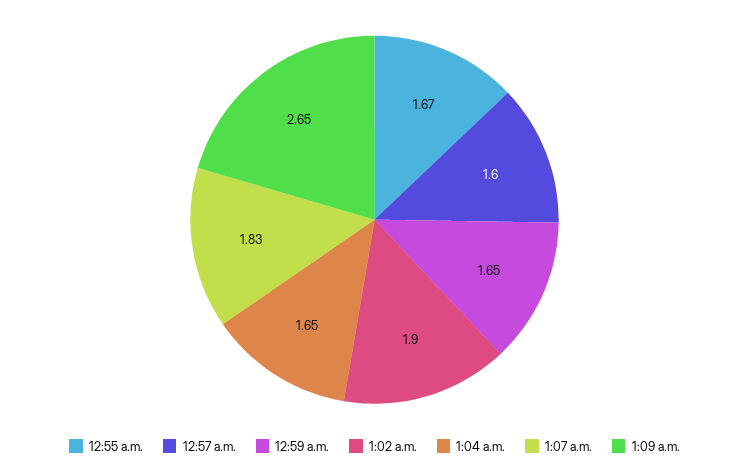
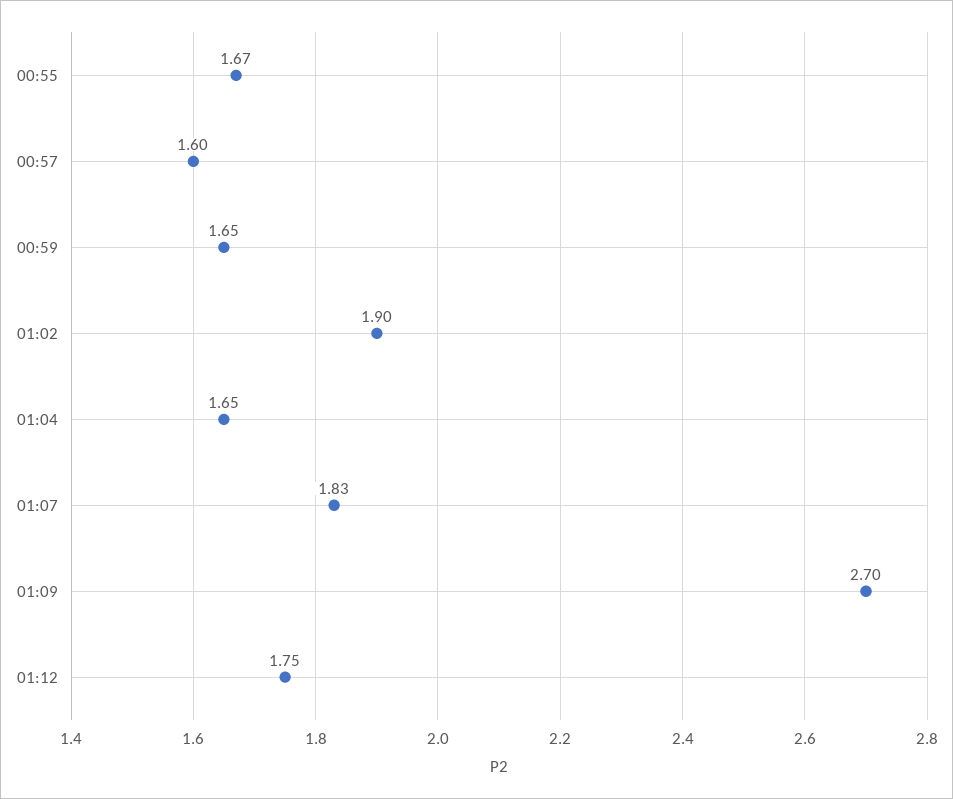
1:09 a.m.: 2.65 -> 2.7
01:12: none -> 1.75

